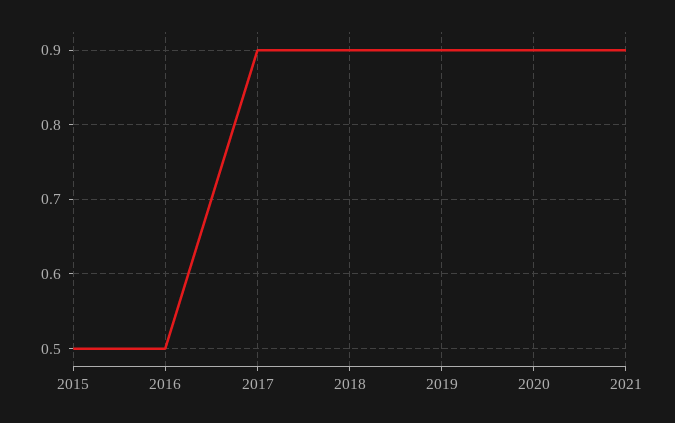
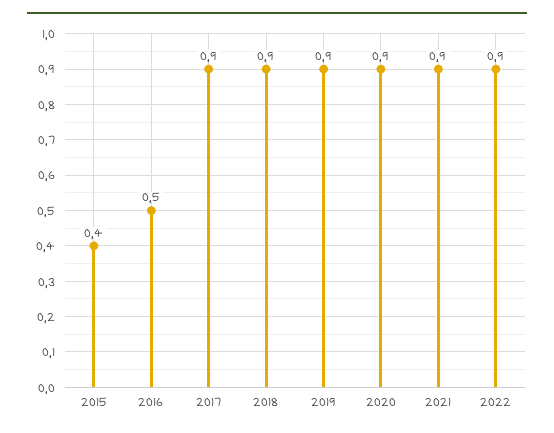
2015: 0.5 -> 0.4
2022: none -> 0.9

